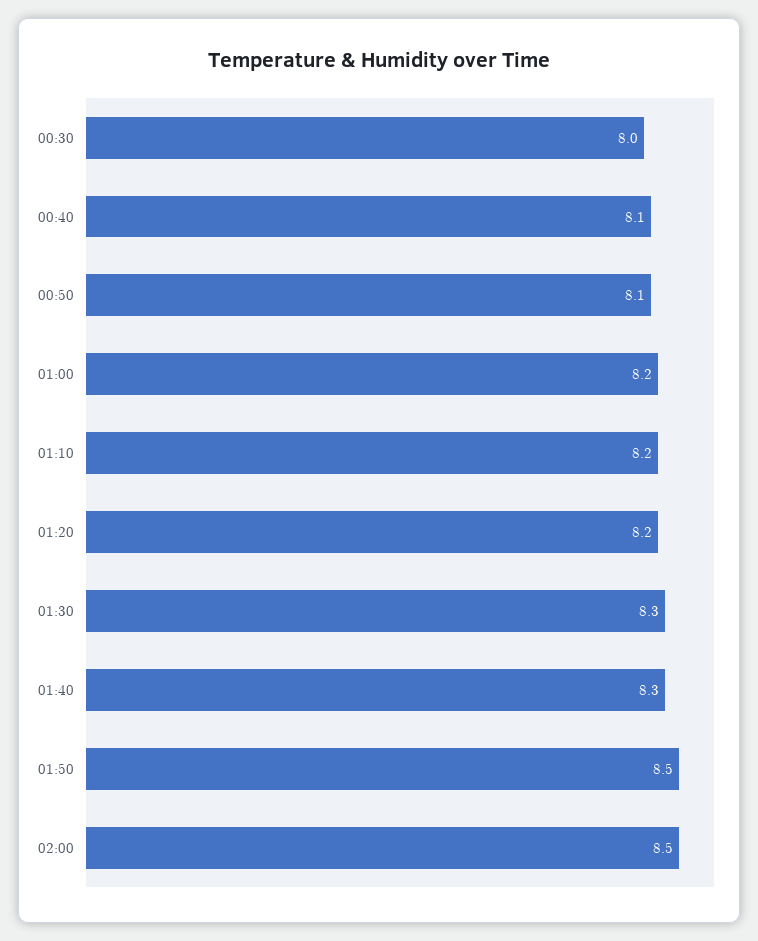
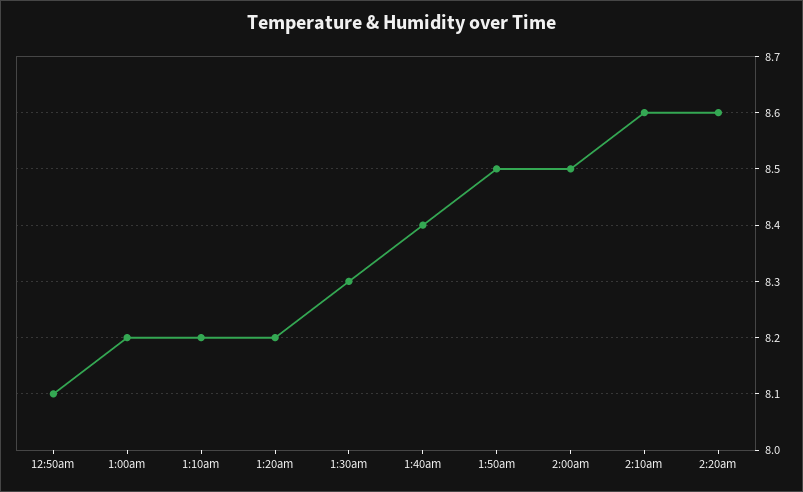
00:30: 8 -> none
00:40: 8.1 -> none
01:40: 8.3 -> 8.4
2:10am: none -> 8.6
2:20am: none -> 8.6

